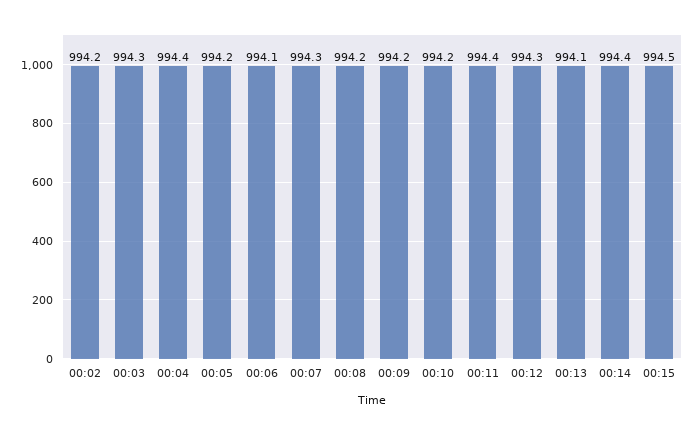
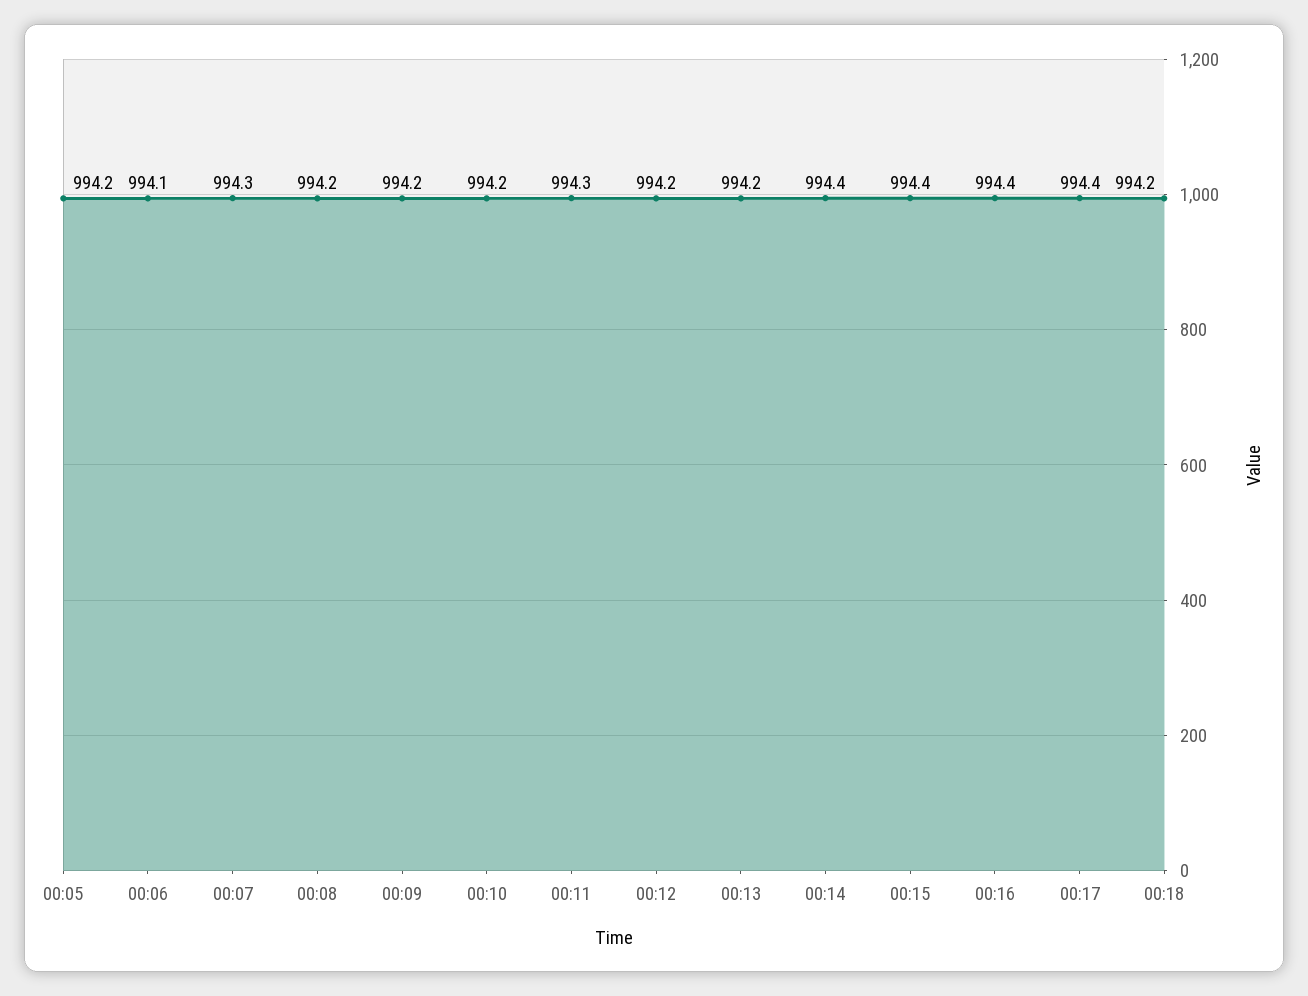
00:02: 994.2 -> none
00:03: 994.3 -> none
00:04: 994.4 -> none
00:11: 994.4 -> 994.3
00:12: 994.3 -> 994.2
00:13: 994.1 -> 994.2
00:15: 994.5 -> 994.4
00:16: none -> 994.4
00:17: none -> 994.4
00:18: none -> 994.2

